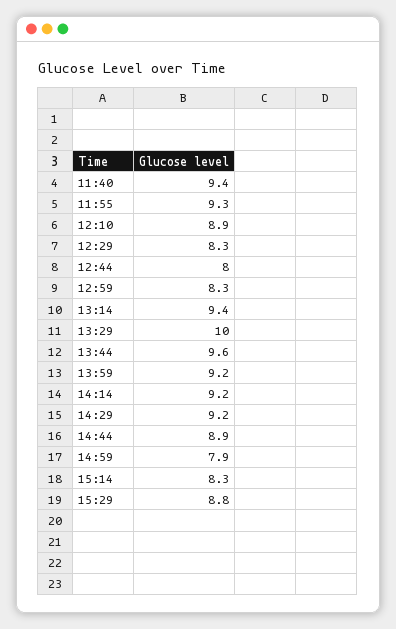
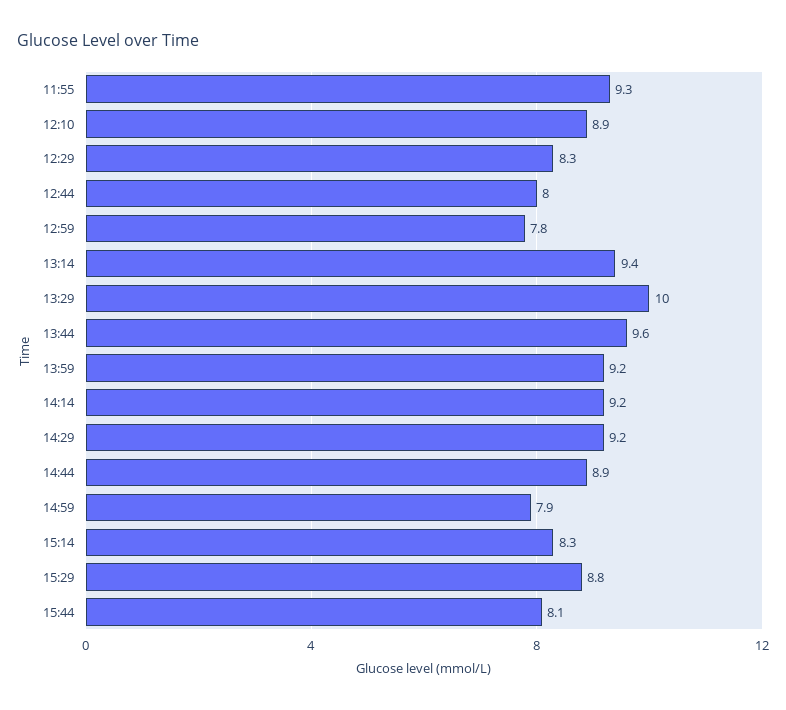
11:40: 9.4 -> none
12:59: 8.3 -> 7.8
15:44: none -> 8.1

